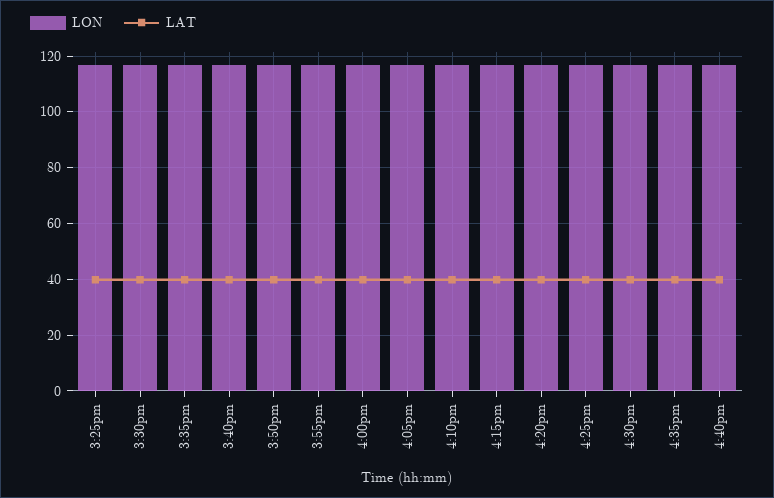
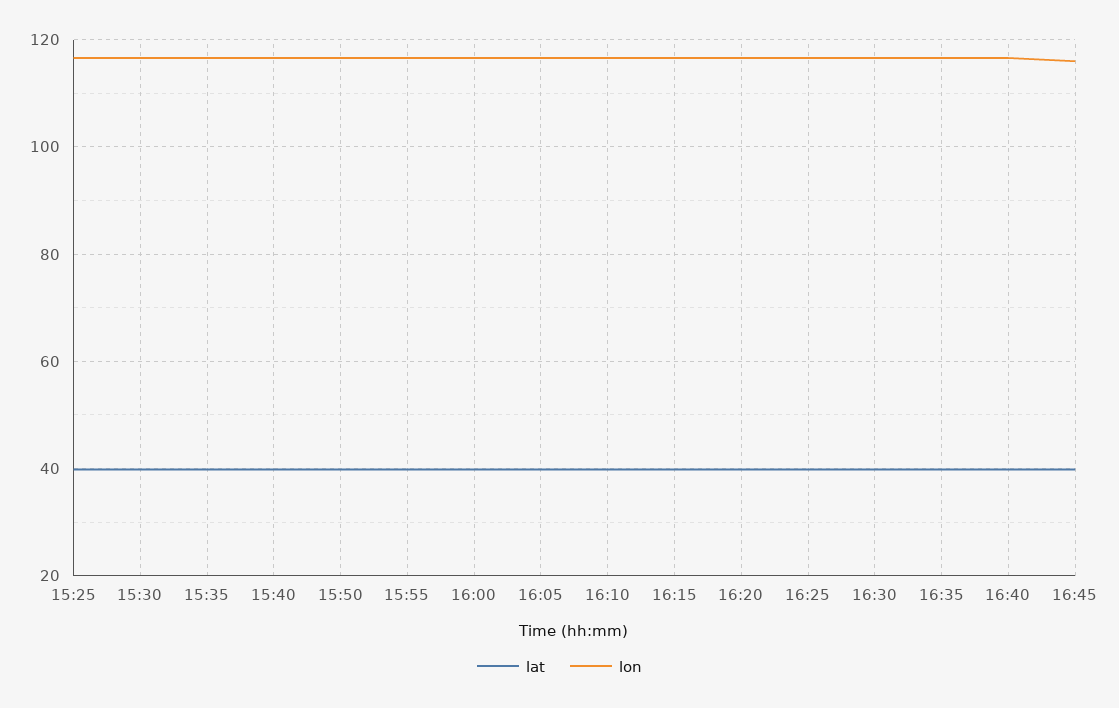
LAT, 16:45: none -> 40
LON, 16:45: none -> 116

